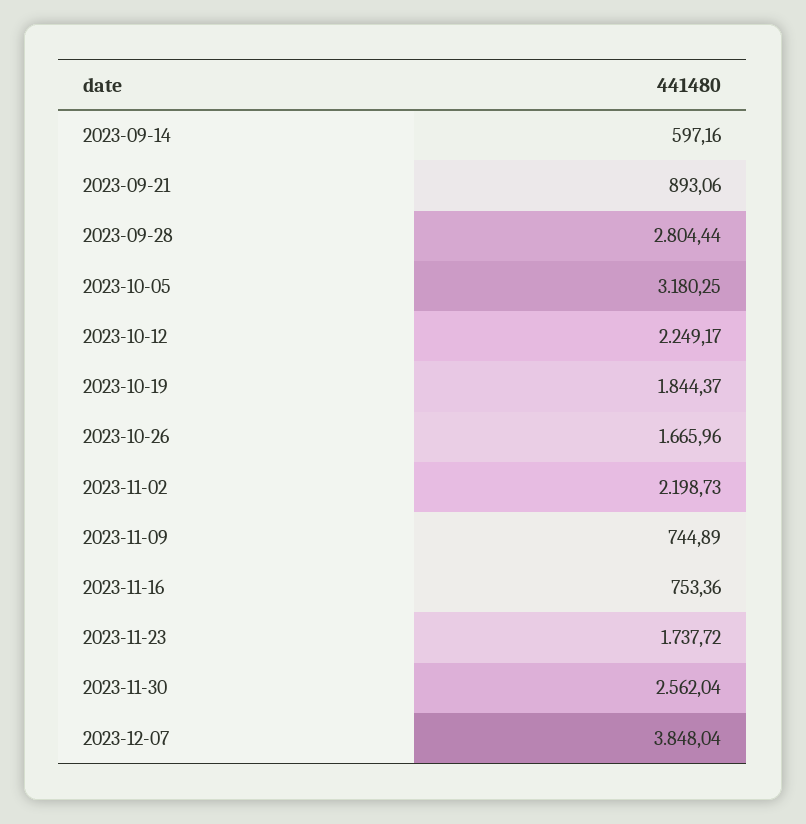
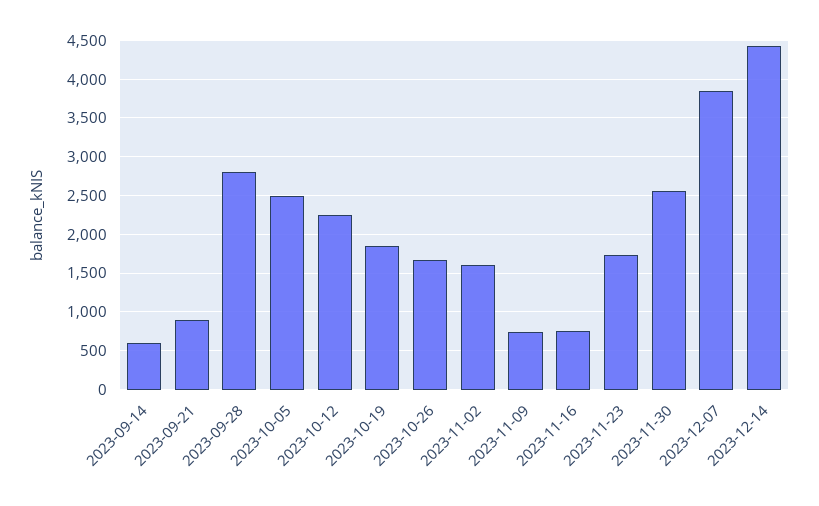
2023-10-05: 3180.25 -> 2500
2023-11-02: 2198.73 -> 1600
2023-12-14: none -> 4400

